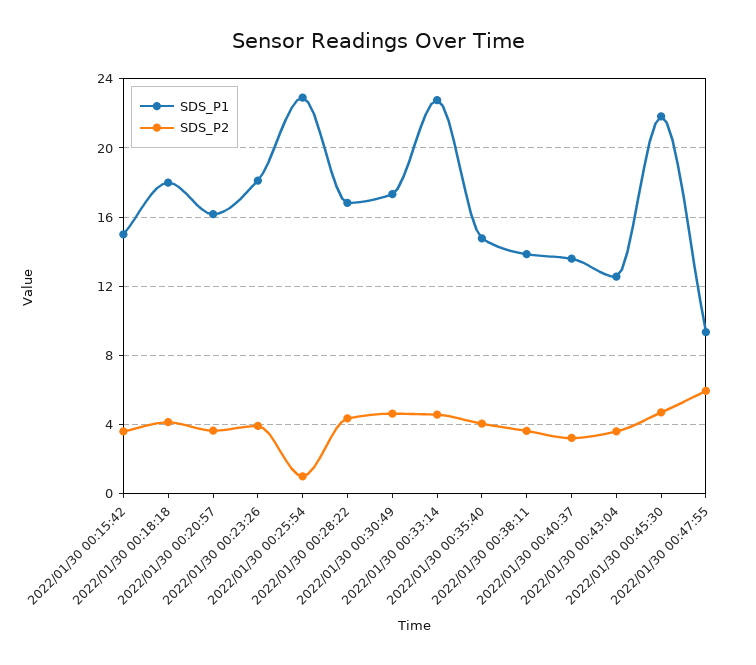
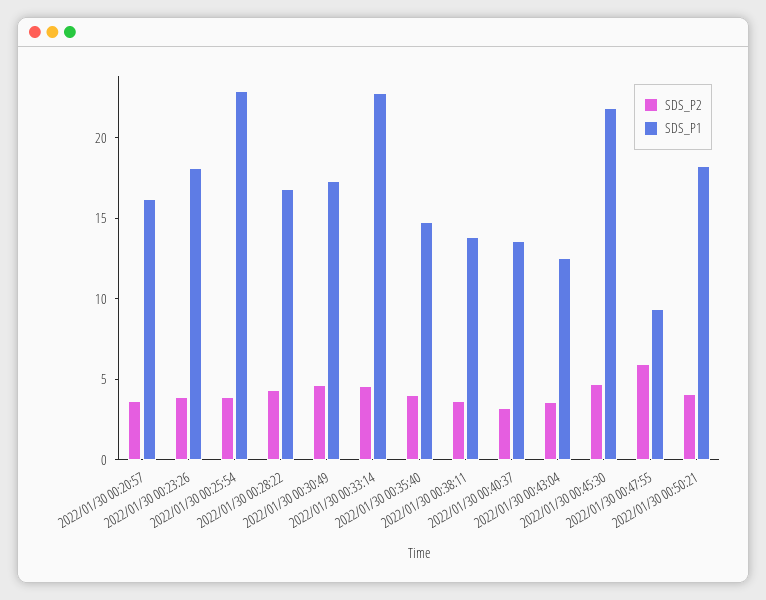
SDS_P1, 2022/01/30 00:15:42: 15 -> none
SDS_P2, 2022/01/30 00:15:42: 3.5 -> none
SDS_P1, 2022/01/30 00:18:18: 18 -> none
SDS_P2, 2022/01/30 00:18:18: 4 -> none
SDS_P2, 2022/01/30 00:25:54: 1 -> 4
SDS_P2, 2022/01/30 00:50:21: none -> 4
SDS_P1, 2022/01/30 00:50:21: none -> 18

